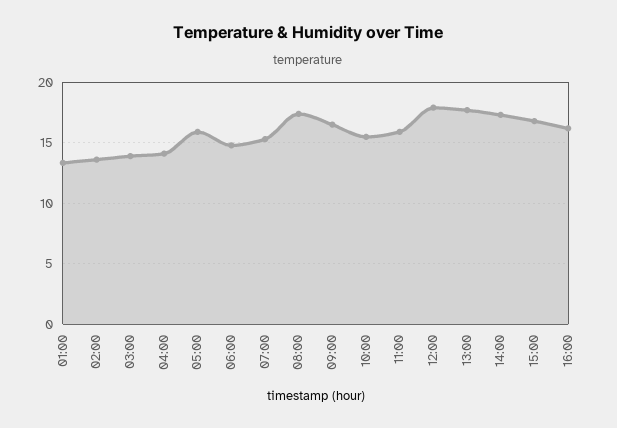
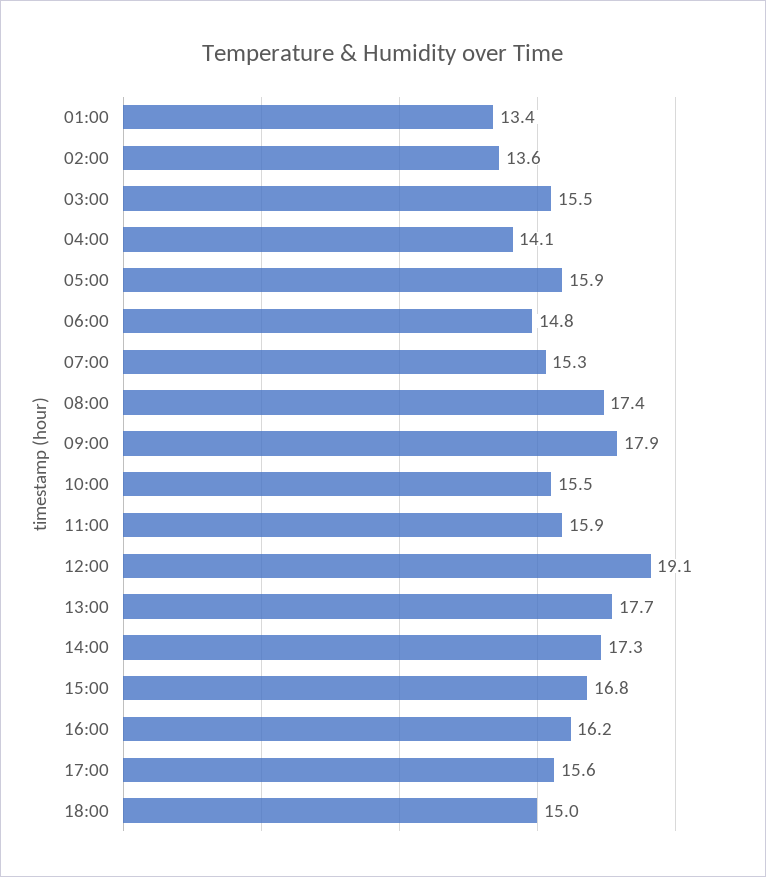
03:00: 14 -> 15.5
09:00: 16.5 -> 17.9
12:00: 18 -> 19.1
17:00: none -> 15.6
18:00: none -> 15

